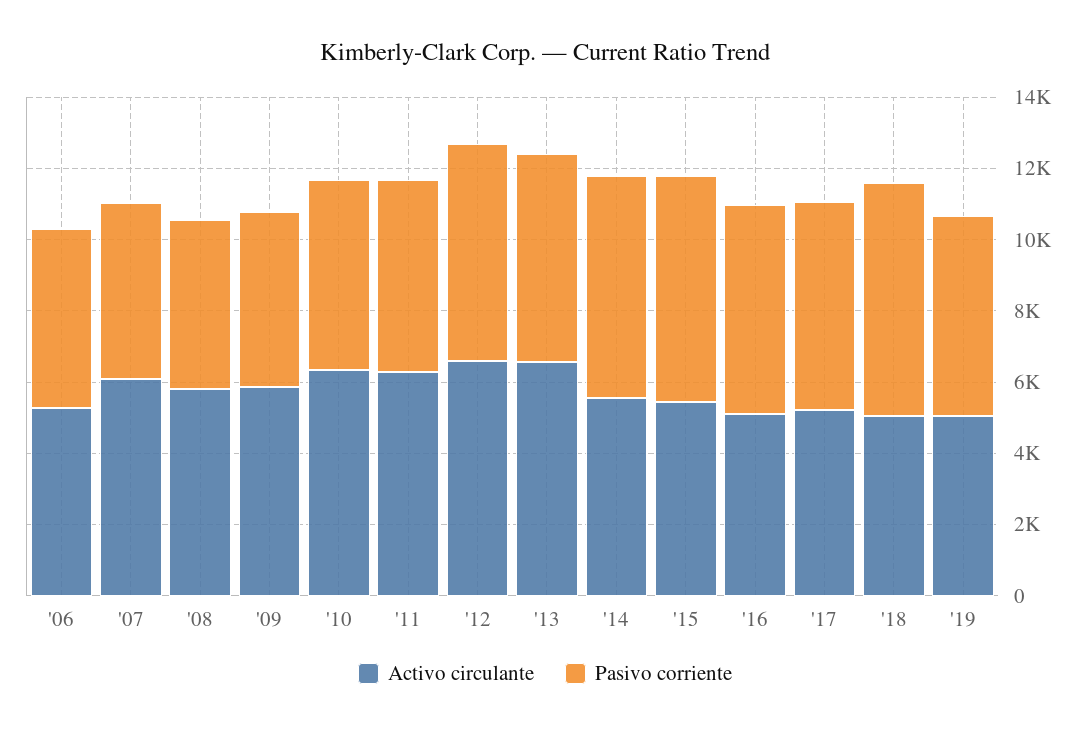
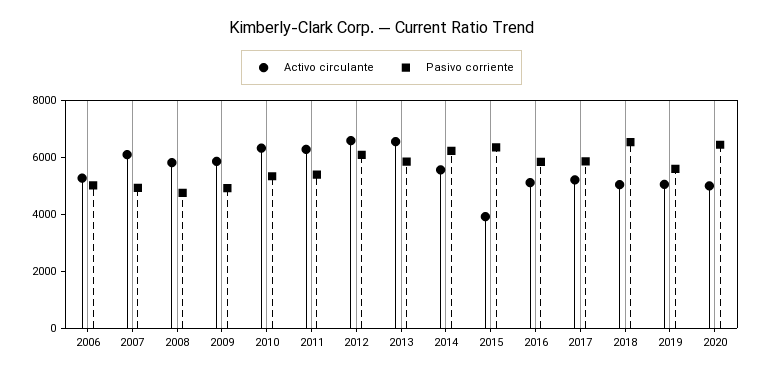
Activo circulante, '15: 5500 -> 4000
Activo circulante, 2020: none -> 5000
Pasivo corriente, 2020: none -> 6500

